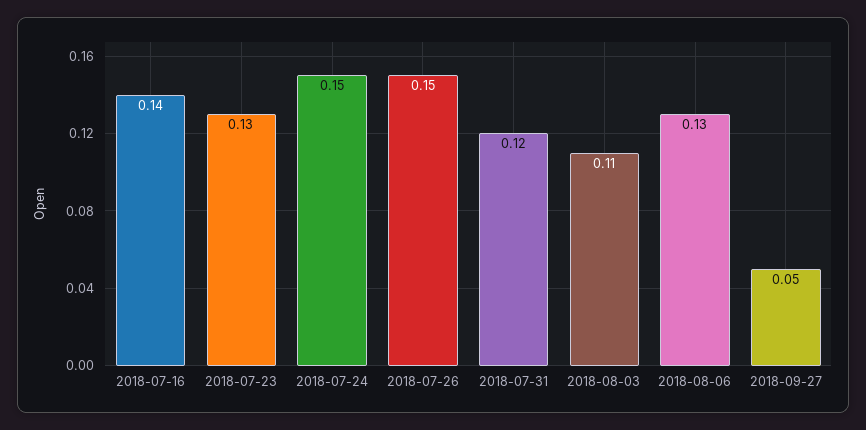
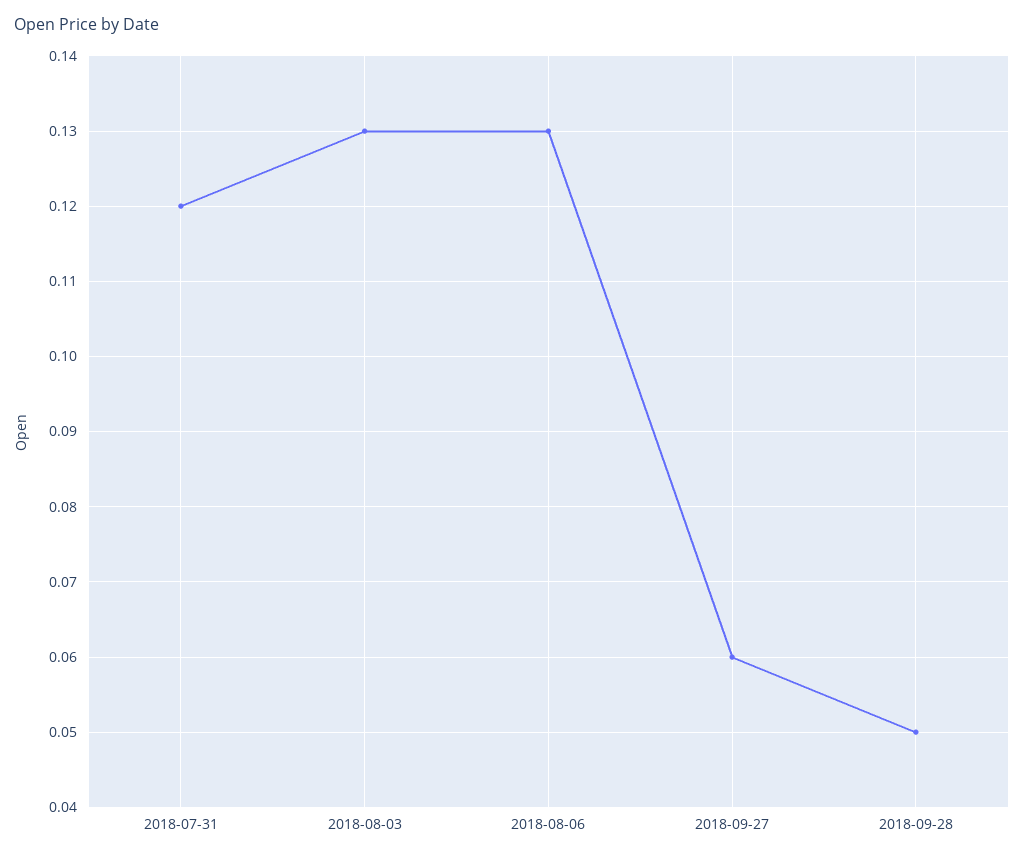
2018-07-16: 0.14 -> none
2018-07-23: 0.13 -> none
2018-07-24: 0.15 -> none
2018-07-26: 0.15 -> none
2018-08-03: 0.11 -> 0.13
2018-09-27: 0.05 -> 0.06
2018-09-28: none -> 0.05

